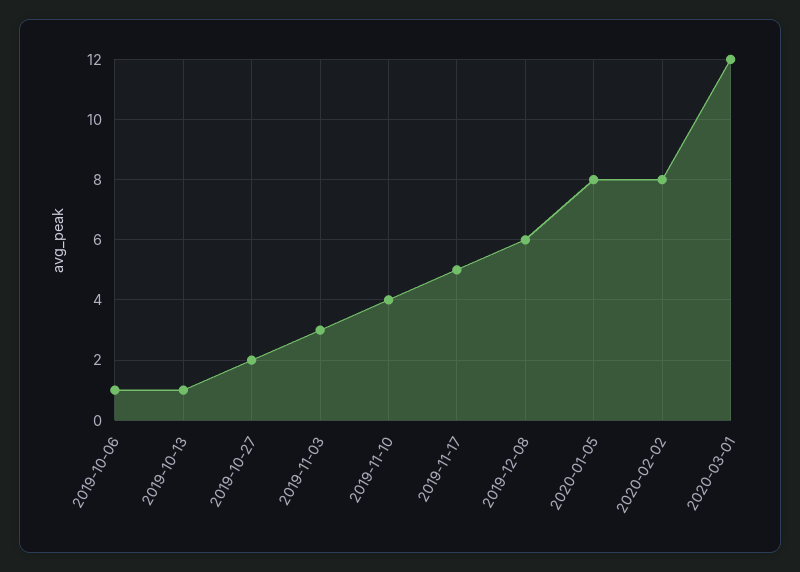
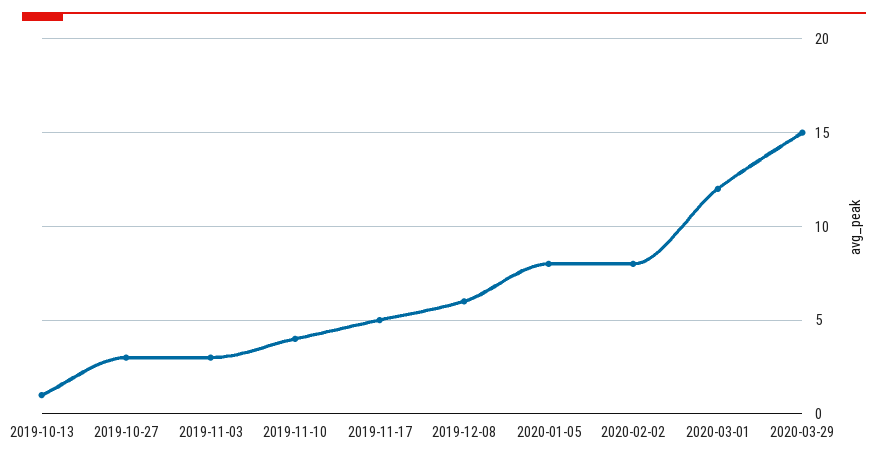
2019-10-06: 1 -> none
2019-10-27: 2 -> 3
2020-03-29: none -> 15

